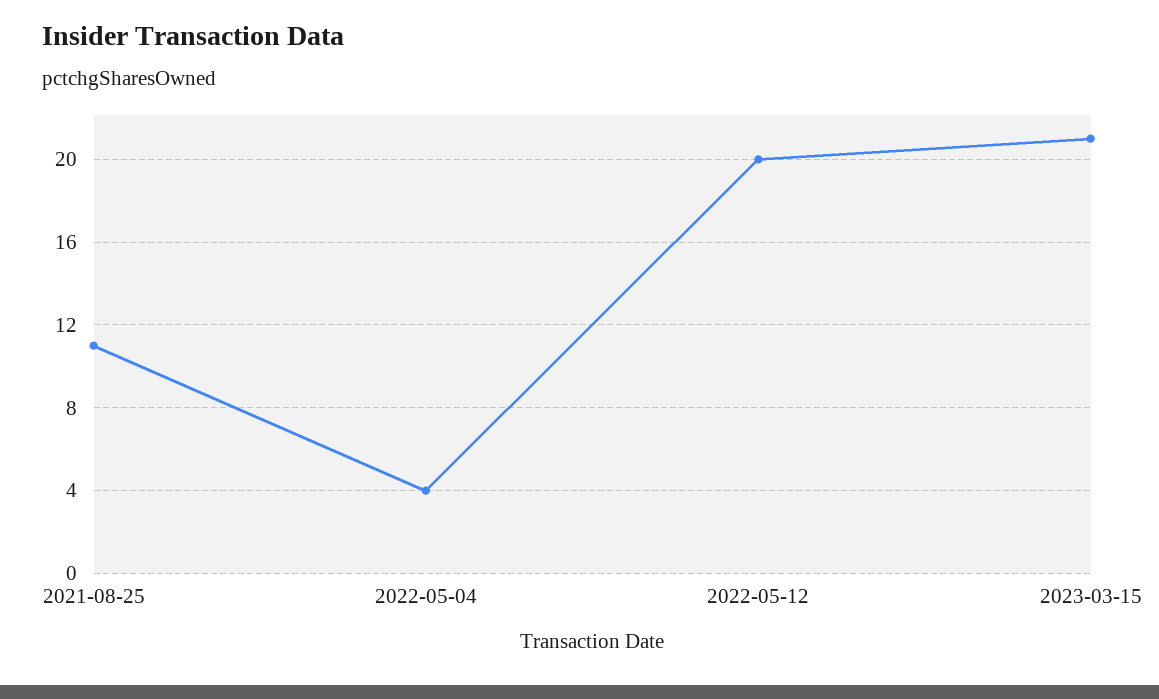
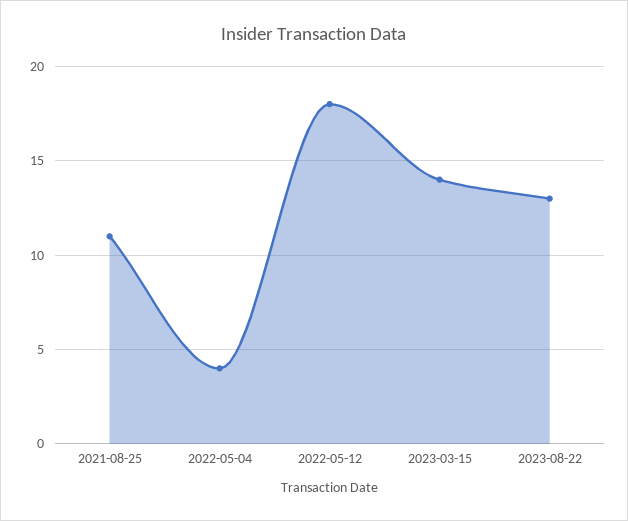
2022-05-12: 20 -> 18
2023-03-15: 21 -> 14
2023-08-22: none -> 13

